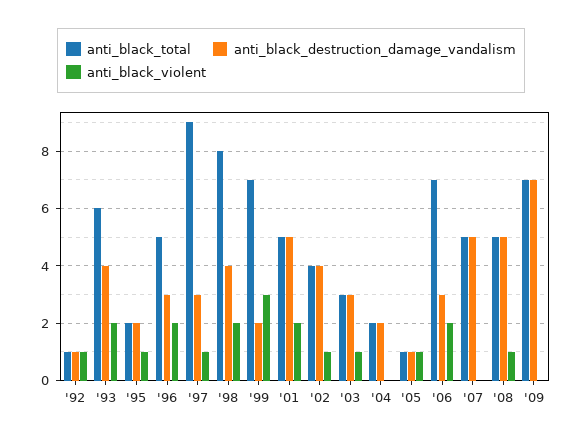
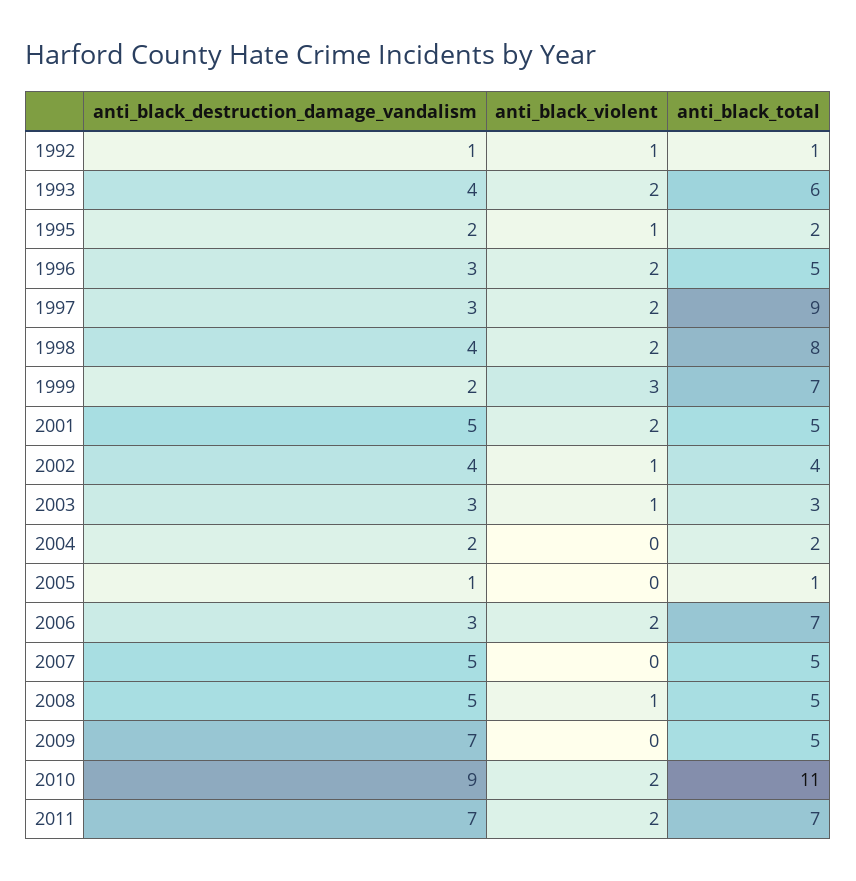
anti_black_violent, '97: 1 -> 2
anti_black_violent, '05: 1 -> 0
anti_black_total, '09: 7 -> 5
anti_black_destruction_damage_vandalism, 2010: none -> 9
anti_black_violent, 2010: none -> 2
anti_black_total, 2010: none -> 11
anti_black_destruction_damage_vandalism, 2011: none -> 7
anti_black_violent, 2011: none -> 2
anti_black_total, 2011: none -> 7

